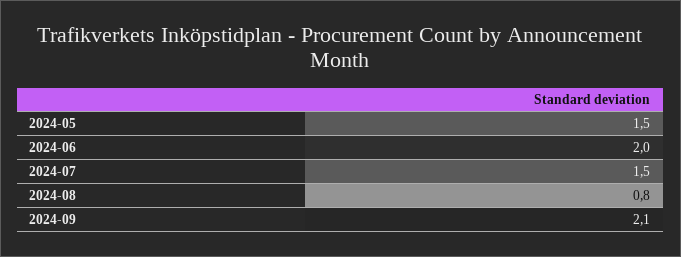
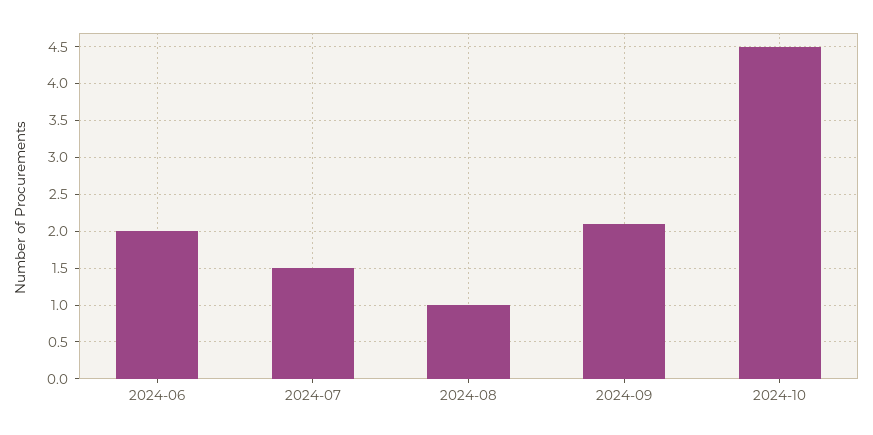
2024-05: 1.5 -> none
2024-08: 0.8 -> 1
2024-10: none -> 4.5

